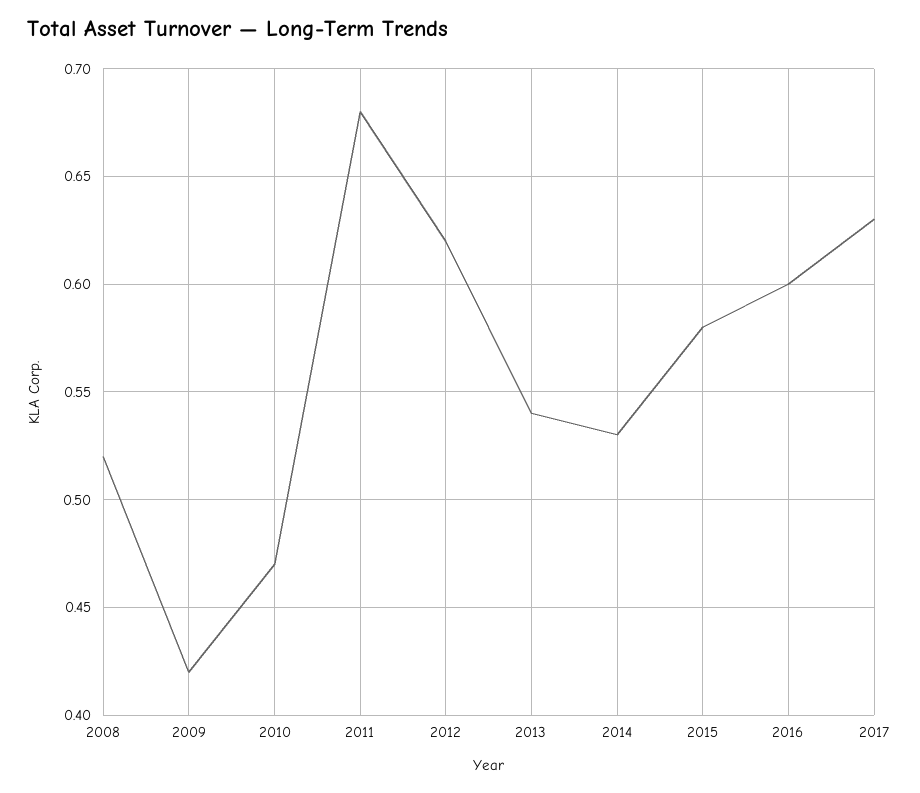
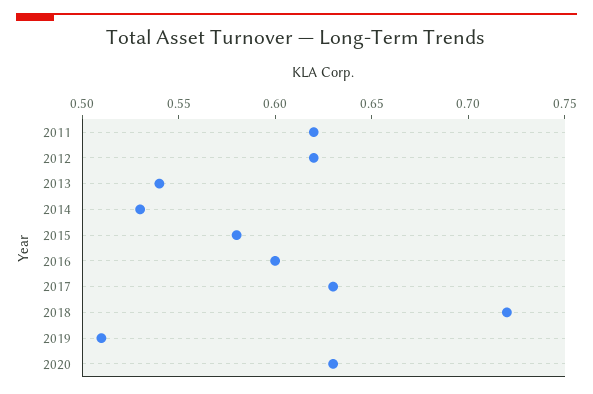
2008: 0.52 -> none
2009: 0.42 -> none
2010: 0.47 -> none
2011: 0.68 -> 0.62
2018: none -> 0.72
2019: none -> 0.51
2020: none -> 0.63

